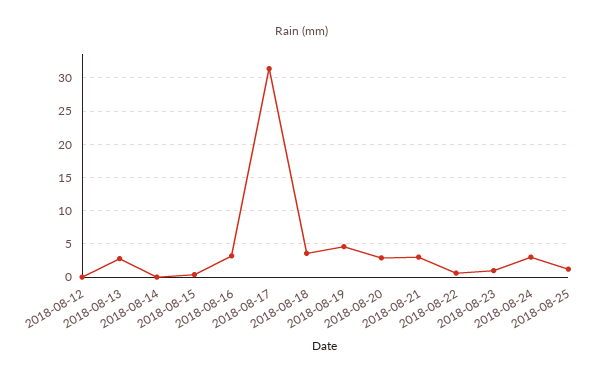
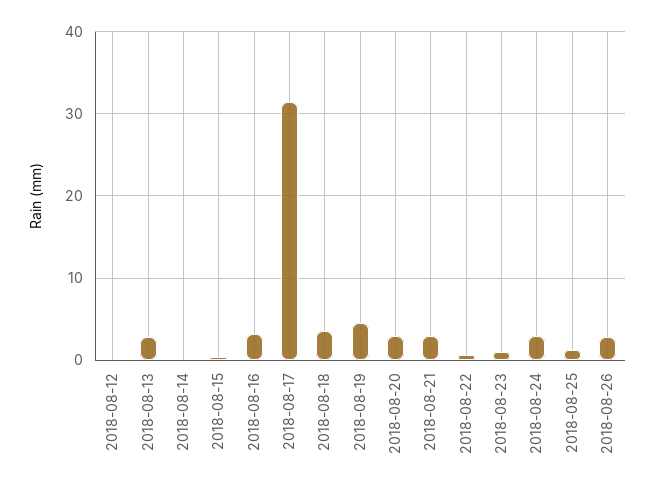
2018-08-26: none -> 3

